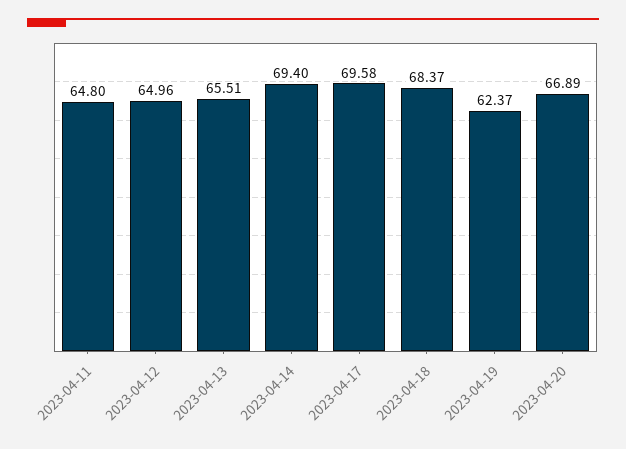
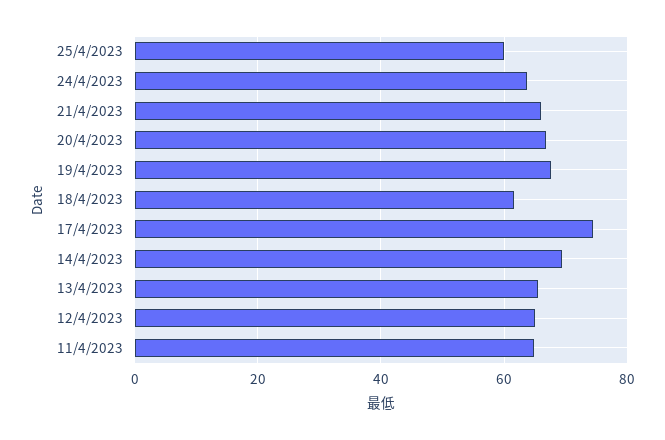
2023-04-17: 69.58 -> 74
2023-04-18: 68.37 -> 62
2023-04-19: 62.37 -> 68
25/4/2023: none -> 60
24/4/2023: none -> 64
21/4/2023: none -> 66

